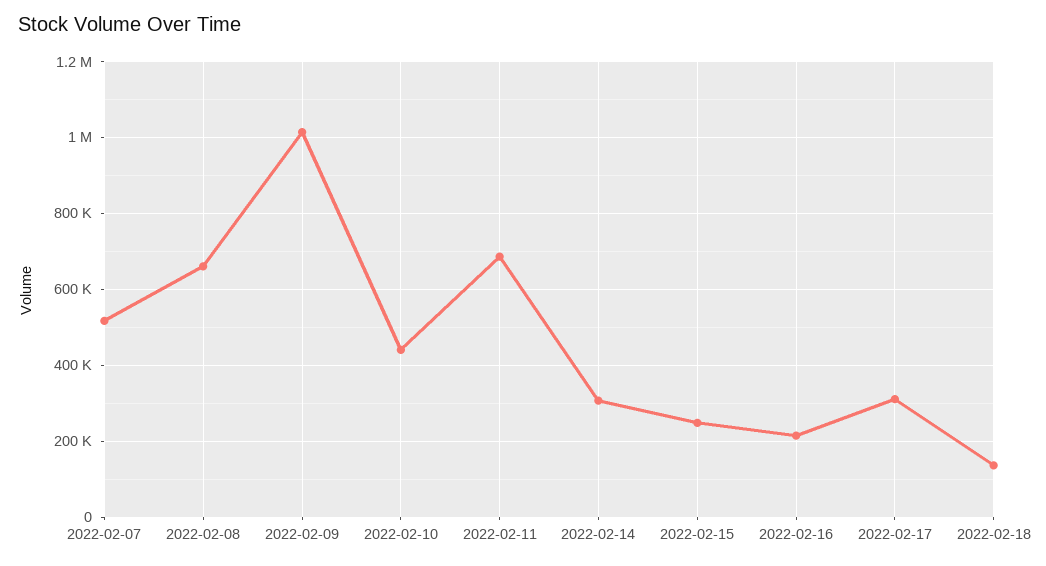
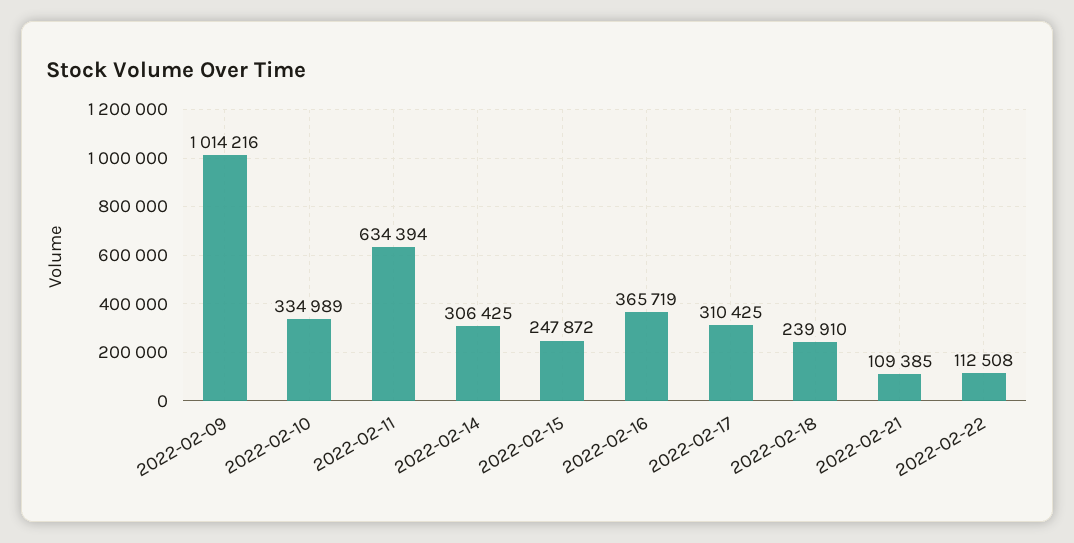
2022-02-07: 520000 -> none
2022-02-08: 660000 -> none
2022-02-10: 440000 -> 334989
2022-02-11: 680000 -> 634394
2022-02-16: 220000 -> 365719
2022-02-18: 140000 -> 239910
2022-02-21: none -> 109385
2022-02-22: none -> 112508

